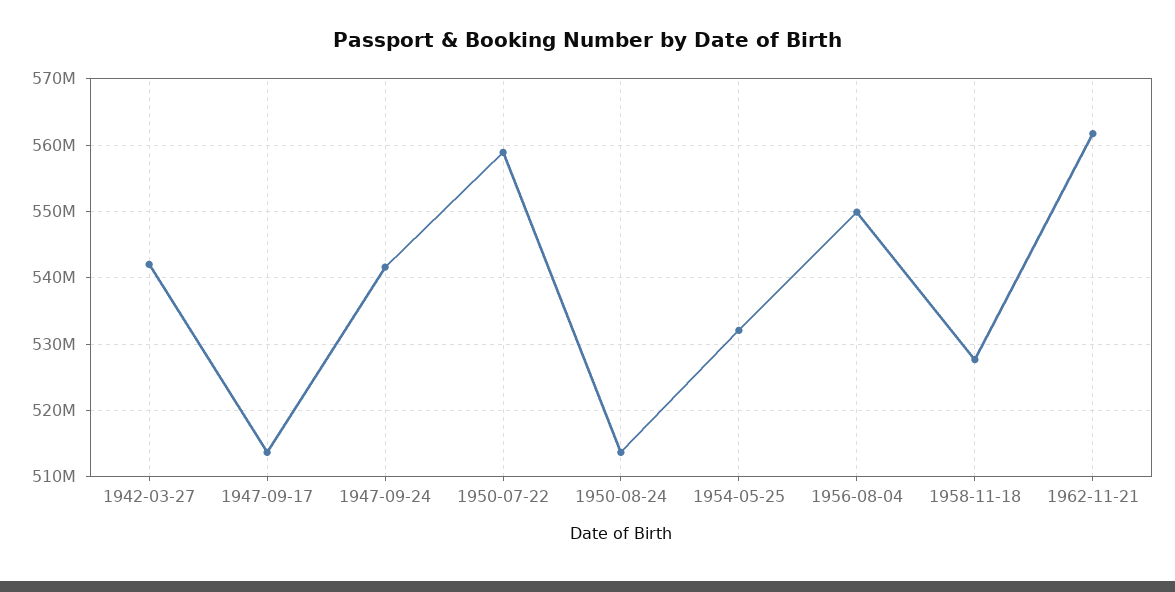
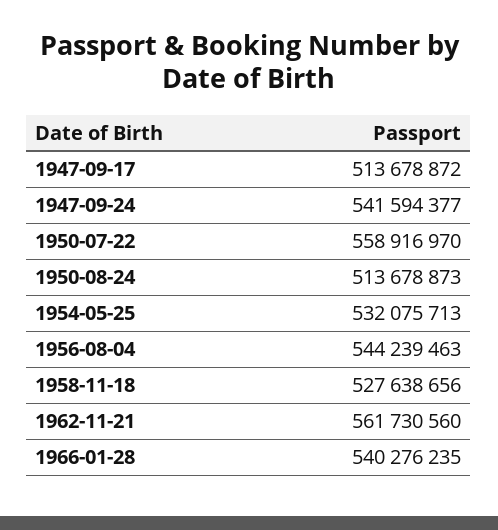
1942-03-27: 542000000 -> none
1956-08-04: 550000000 -> 544239463
1966-01-28: none -> 540276235

